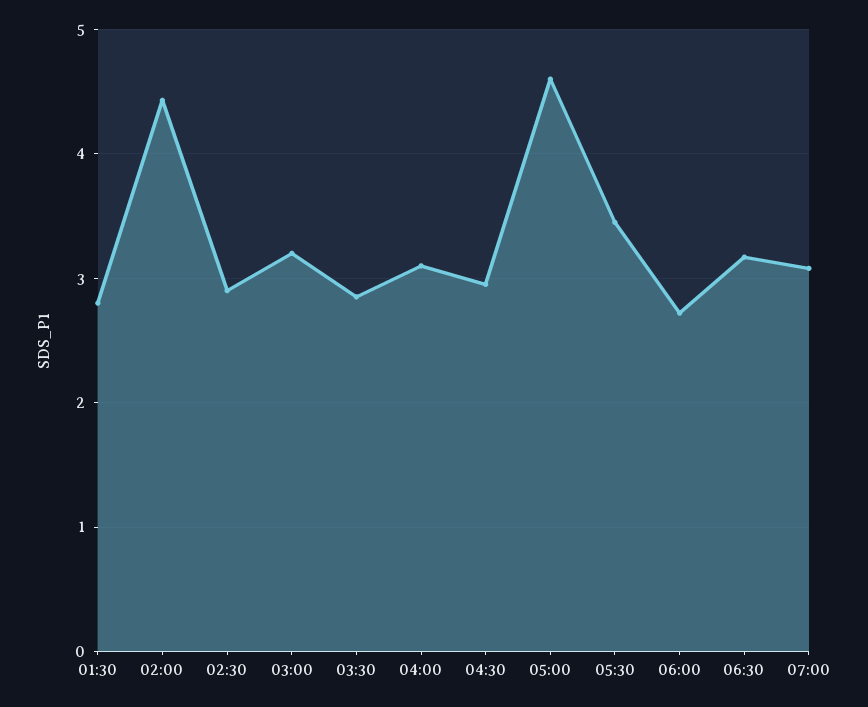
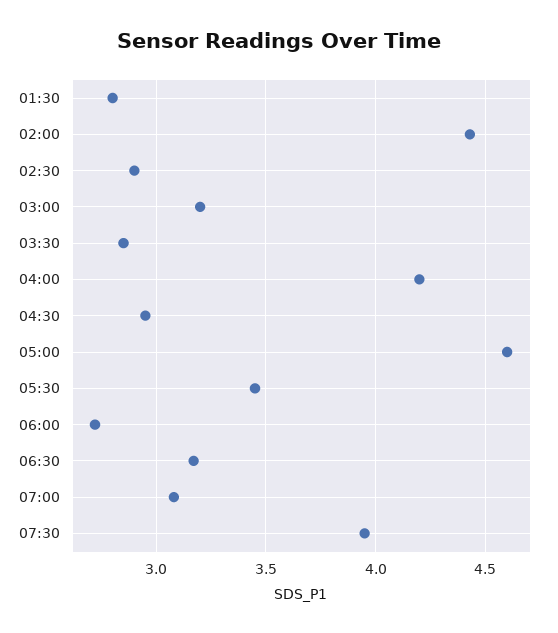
04:00: 3.1 -> 4.2
07:30: none -> 3.95

